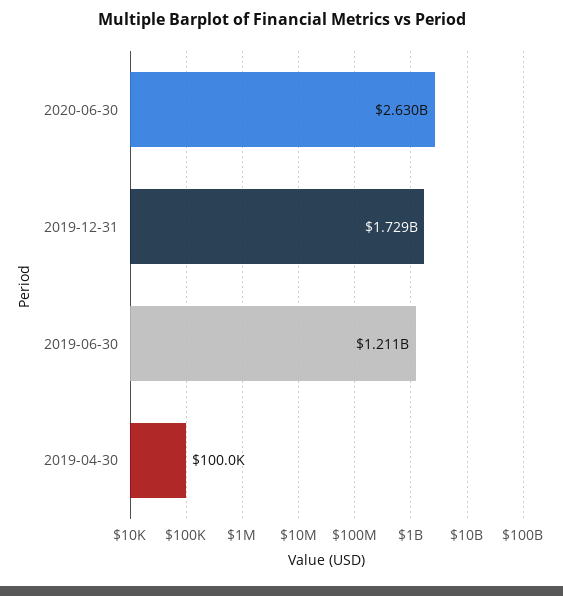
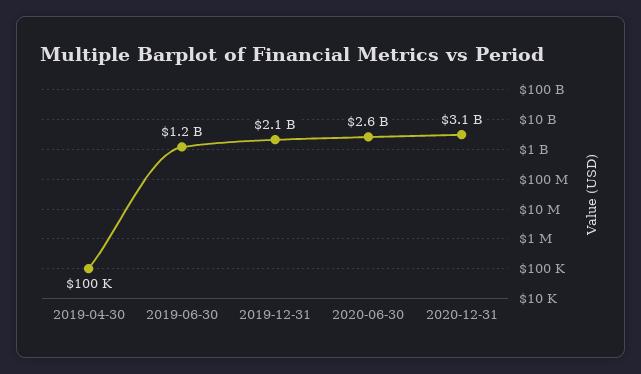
2019-12-31: 1729000000 -> 2100000000
2020-12-31: none -> 3100000000

